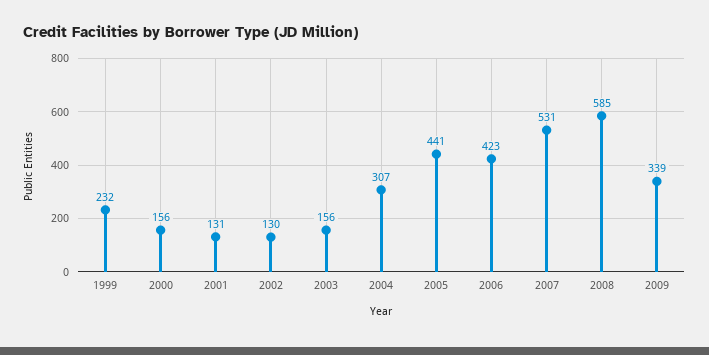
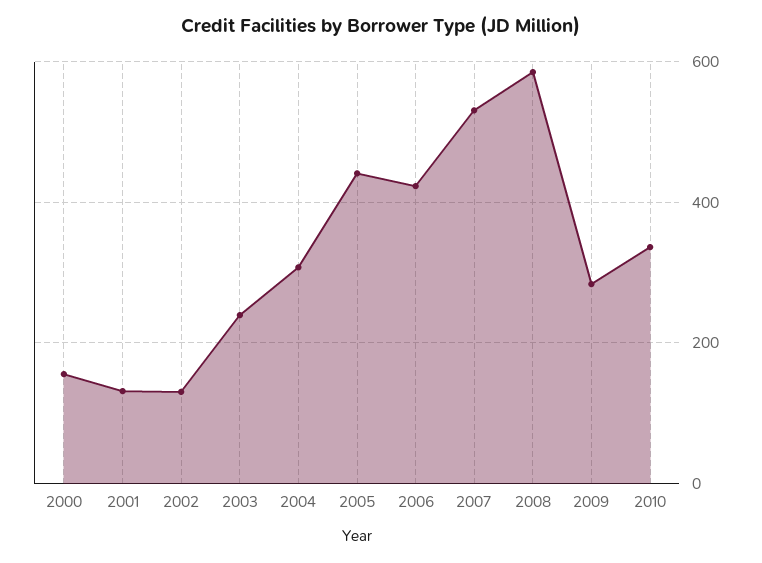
1999: 232 -> none
2003: 156 -> 240
2009: 339 -> 280
2010: none -> 340

